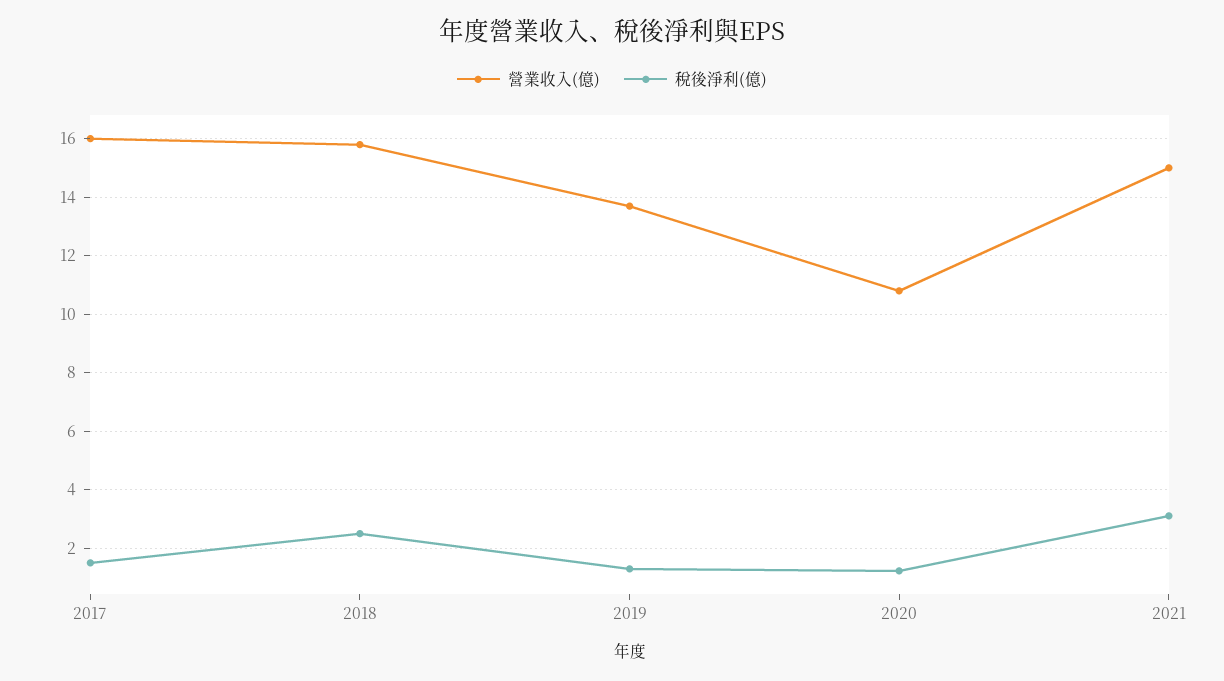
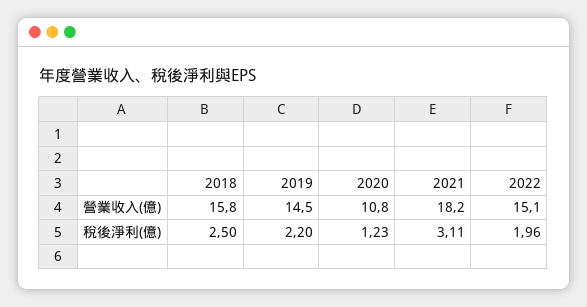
營業收入(億), 2017: 16 -> none
稅後淨利(億), 2017: 1.5 -> none
營業收入(億), 2019: 13.75 -> 14.5
稅後淨利(億), 2019: 1.25 -> 2.2
營業收入(億), 2021: 15 -> 18.2
營業收入(億), 2022: none -> 15.1
稅後淨利(億), 2022: none -> 1.96

